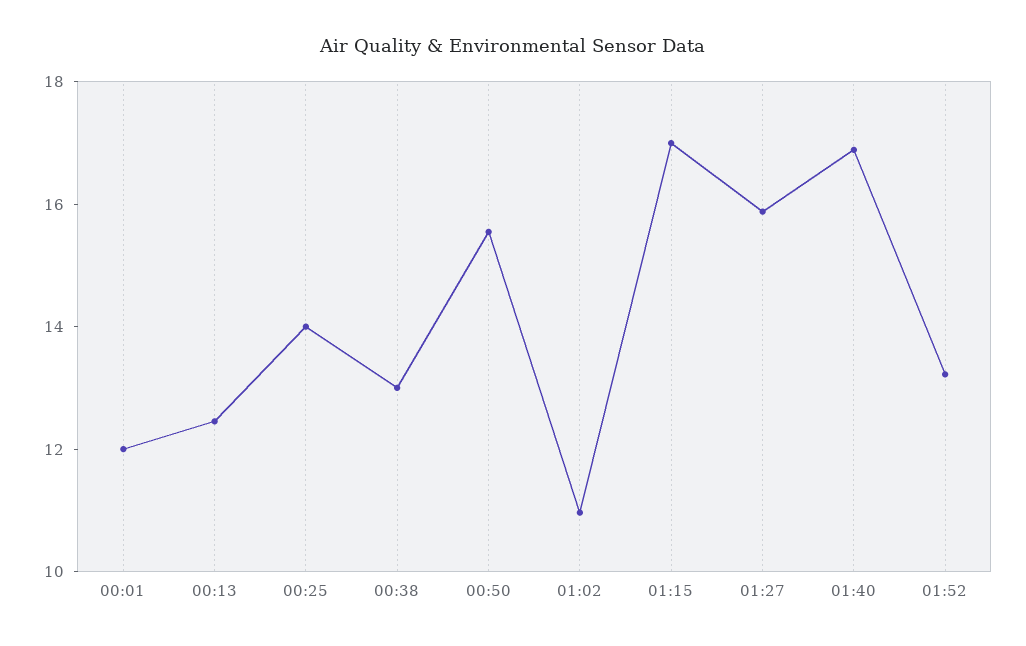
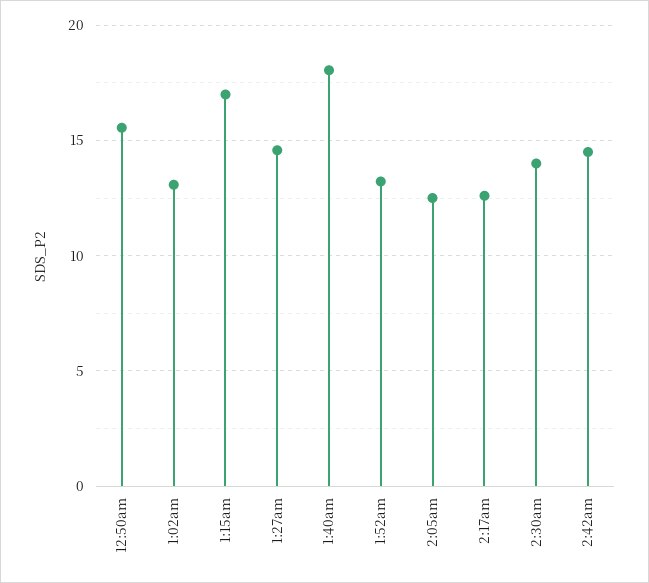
00:01: 12 -> none
00:13: 12.5 -> none
00:25: 14 -> none
00:38: 13 -> none
01:02: 11 -> 13
01:27: 16 -> 14.5
01:40: 17 -> 18
2:05am: none -> 12.5
2:17am: none -> 12.5
2:30am: none -> 14
2:42am: none -> 14.5

